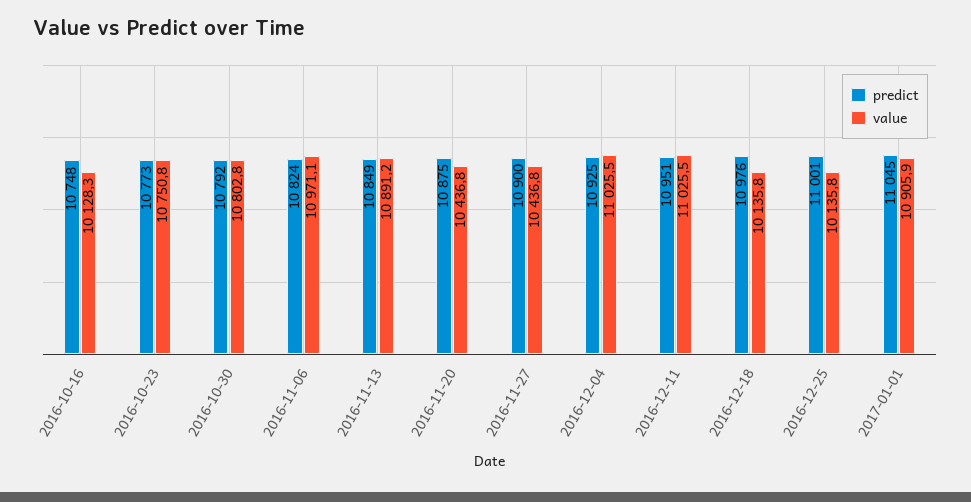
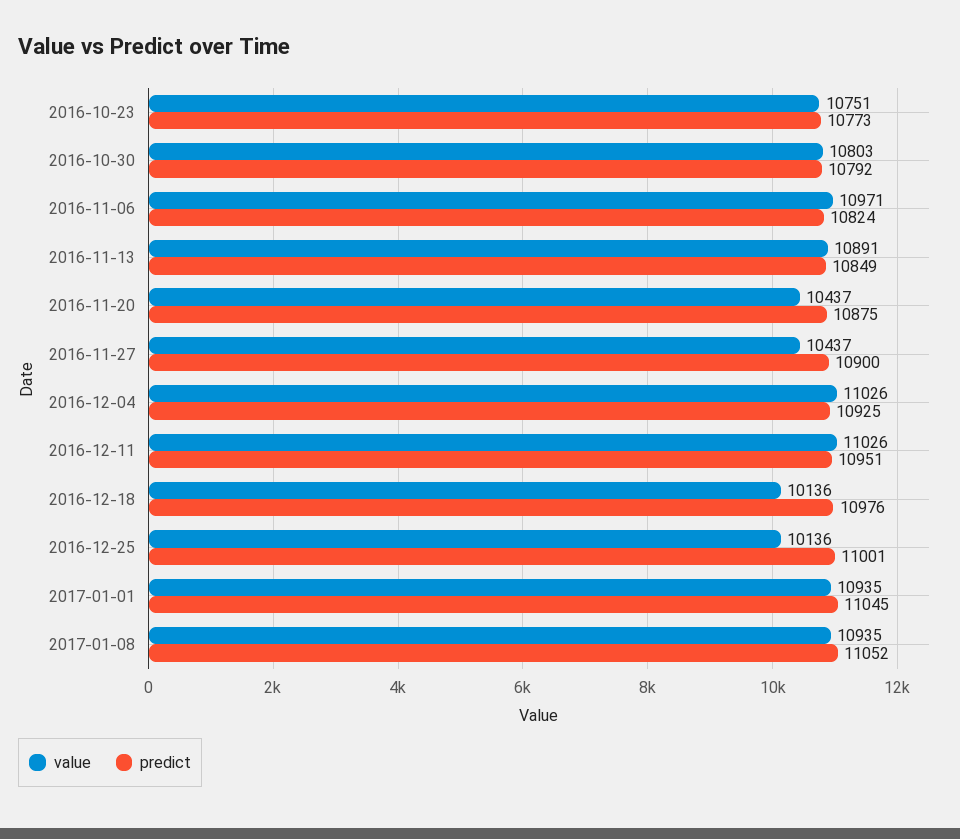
predict, 2016-10-16: 10748 -> none
value, 2016-10-16: 10128.3 -> none
value, 2017-01-01: 10905.9 -> 10935
value, 2017-01-08: none -> 10935
predict, 2017-01-08: none -> 11052

